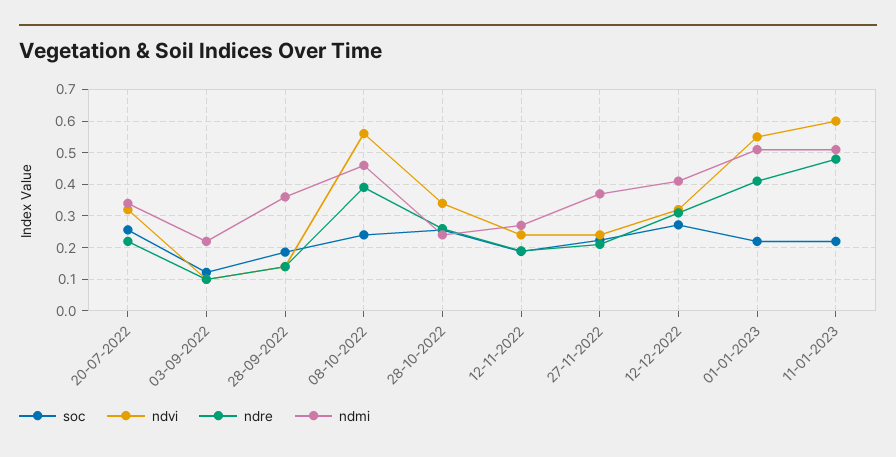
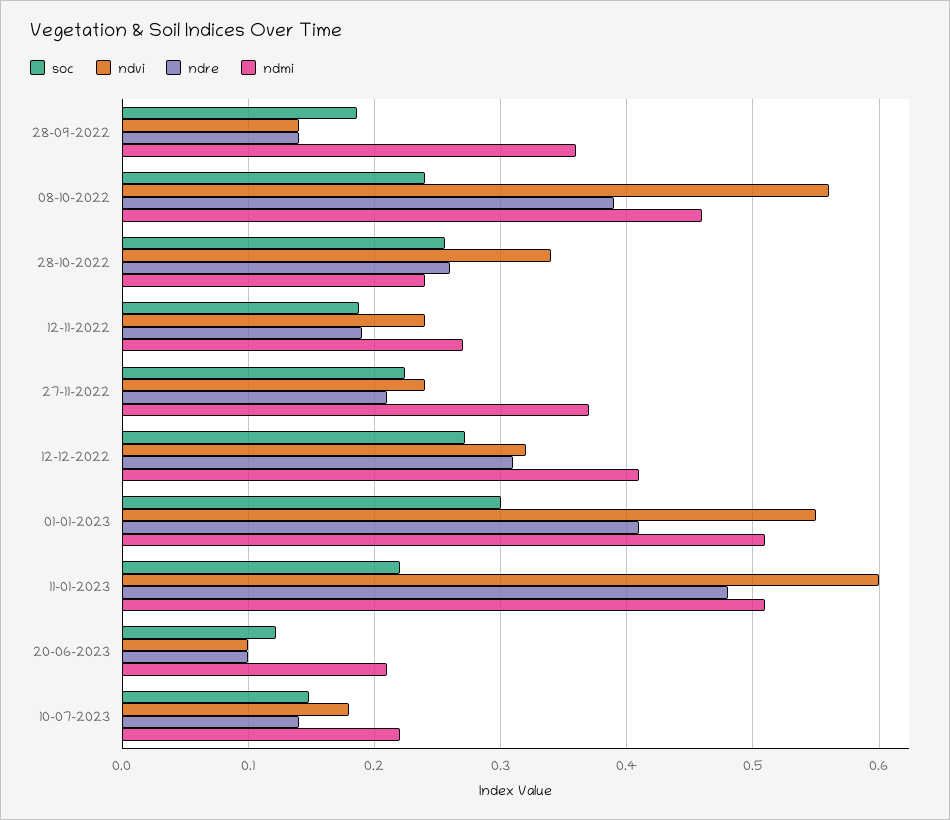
soc, 20-07-2022: 0.26 -> none
ndvi, 20-07-2022: 0.32 -> none
ndre, 20-07-2022: 0.22 -> none
ndmi, 20-07-2022: 0.34 -> none
soc, 03-09-2022: 0.12 -> none
ndvi, 03-09-2022: 0.1 -> none
ndre, 03-09-2022: 0.1 -> none
ndmi, 03-09-2022: 0.22 -> none
soc, 01-01-2023: 0.22 -> 0.3
soc, 20-06-2023: none -> 0.12
ndvi, 20-06-2023: none -> 0.1
ndre, 20-06-2023: none -> 0.1
ndmi, 20-06-2023: none -> 0.21
soc, 10-07-2023: none -> 0.15
ndvi, 10-07-2023: none -> 0.18
ndre, 10-07-2023: none -> 0.14
ndmi, 10-07-2023: none -> 0.22

